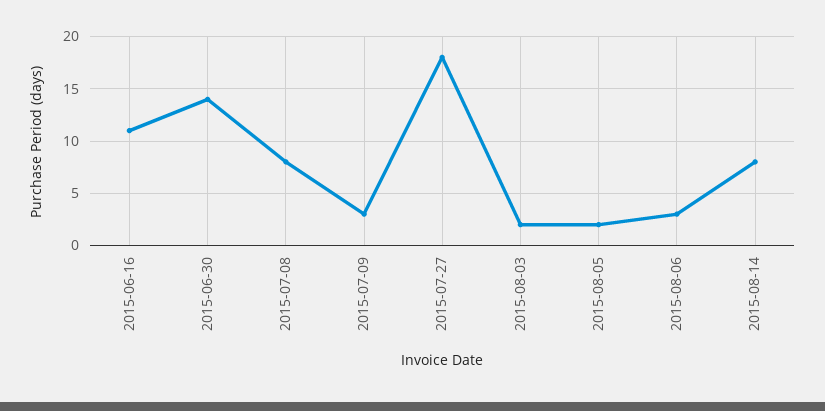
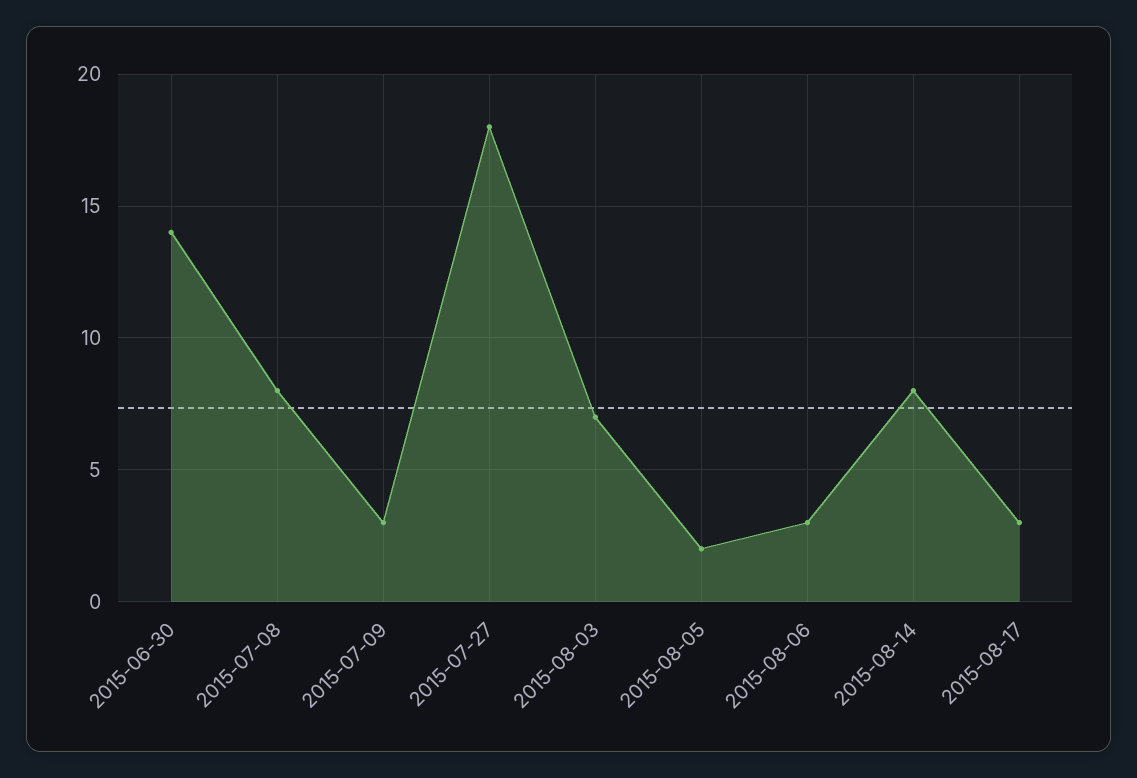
2015-06-16: 11 -> none
2015-08-03: 2 -> 7
2015-08-17: none -> 3

